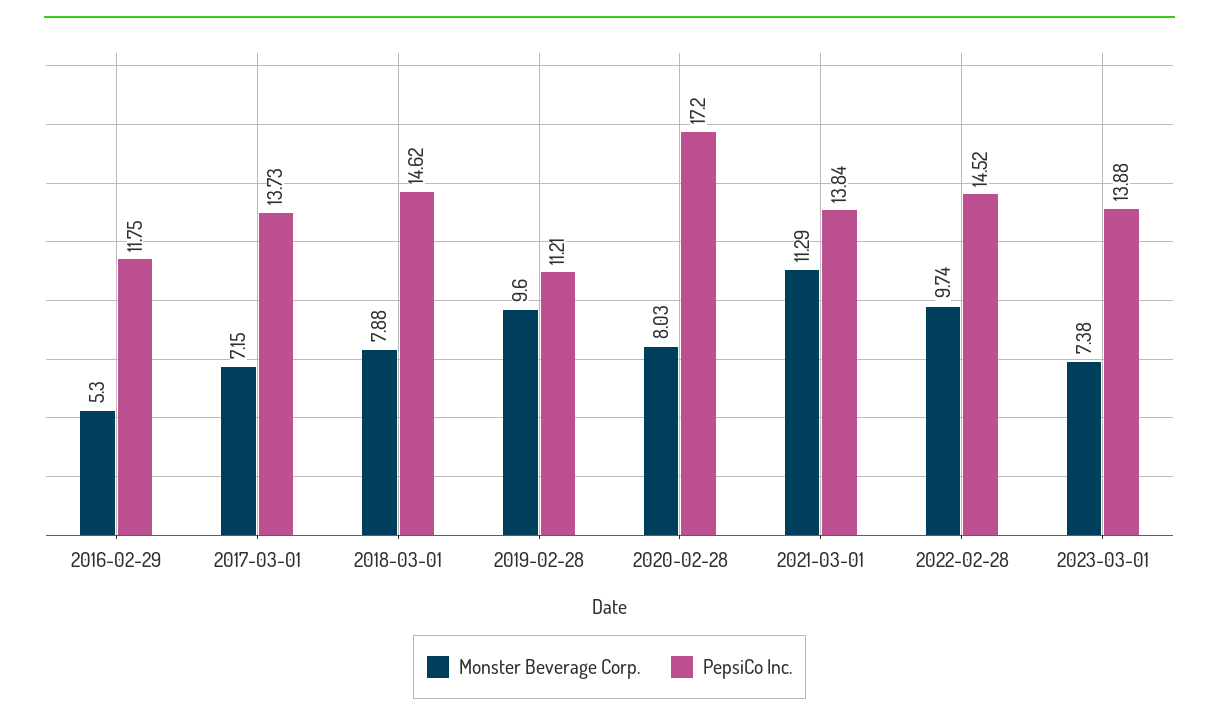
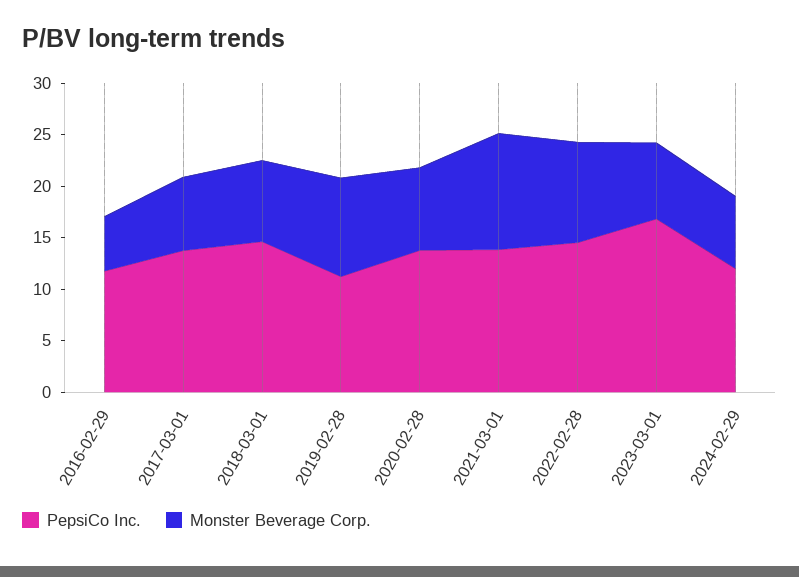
PepsiCo Inc., 2020-02-28: 17.2 -> 14
PepsiCo Inc., 2023-03-01: 13.88 -> 17
PepsiCo Inc., 2024-02-29: none -> 12
Monster Beverage Corp., 2024-02-29: none -> 7

